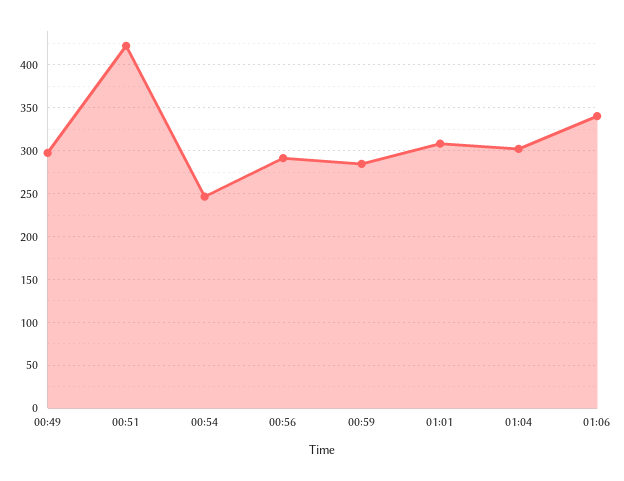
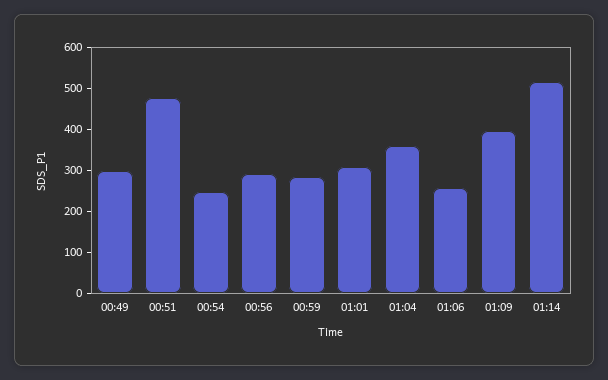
00:51: 420 -> 480
01:04: 300 -> 360
01:06: 340 -> 260
01:09: none -> 400
01:14: none -> 520

